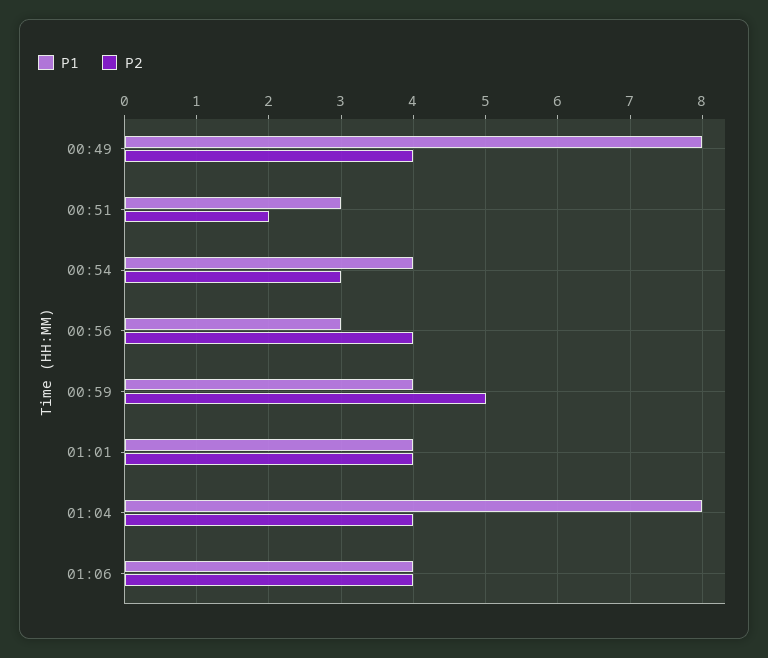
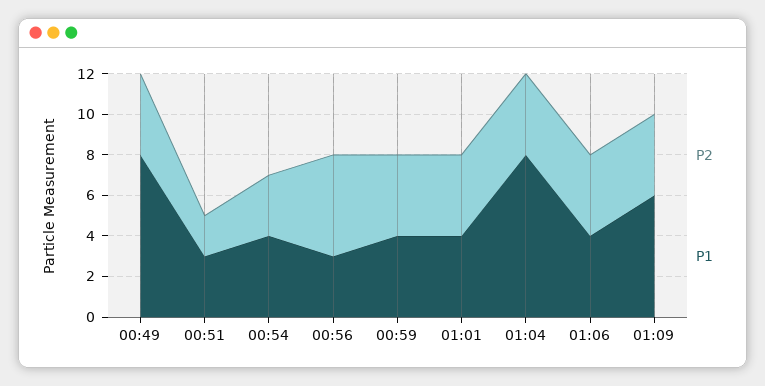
P2, 00:56: 4 -> 5
P2, 00:59: 5 -> 4
P2, 01:09: none -> 4
P1, 01:09: none -> 6

